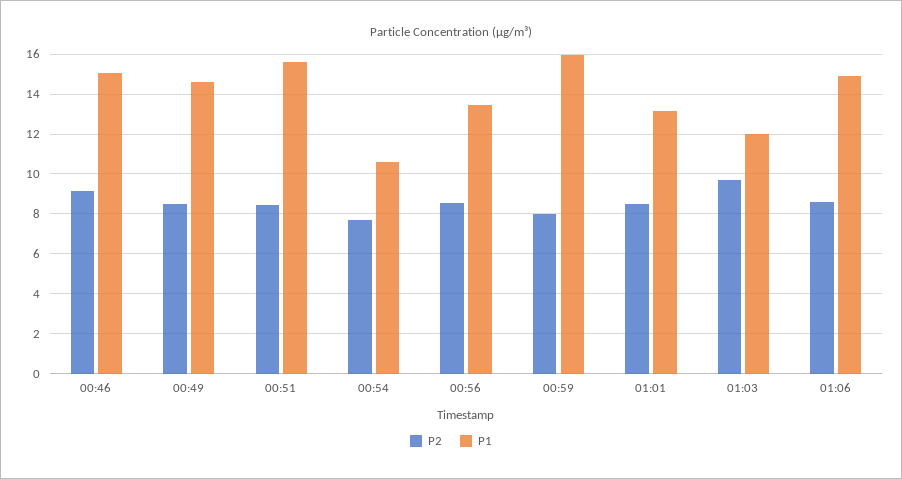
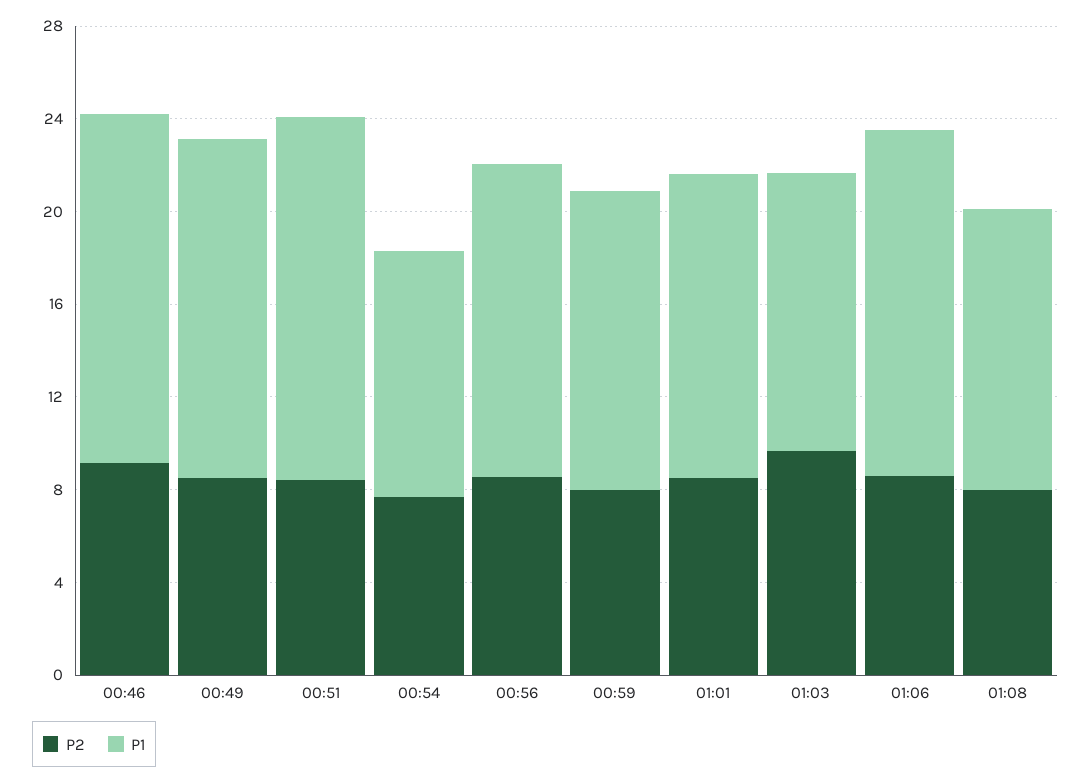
P1, 00:59: 16 -> 13
P2, 01:08: none -> 8
P1, 01:08: none -> 12

